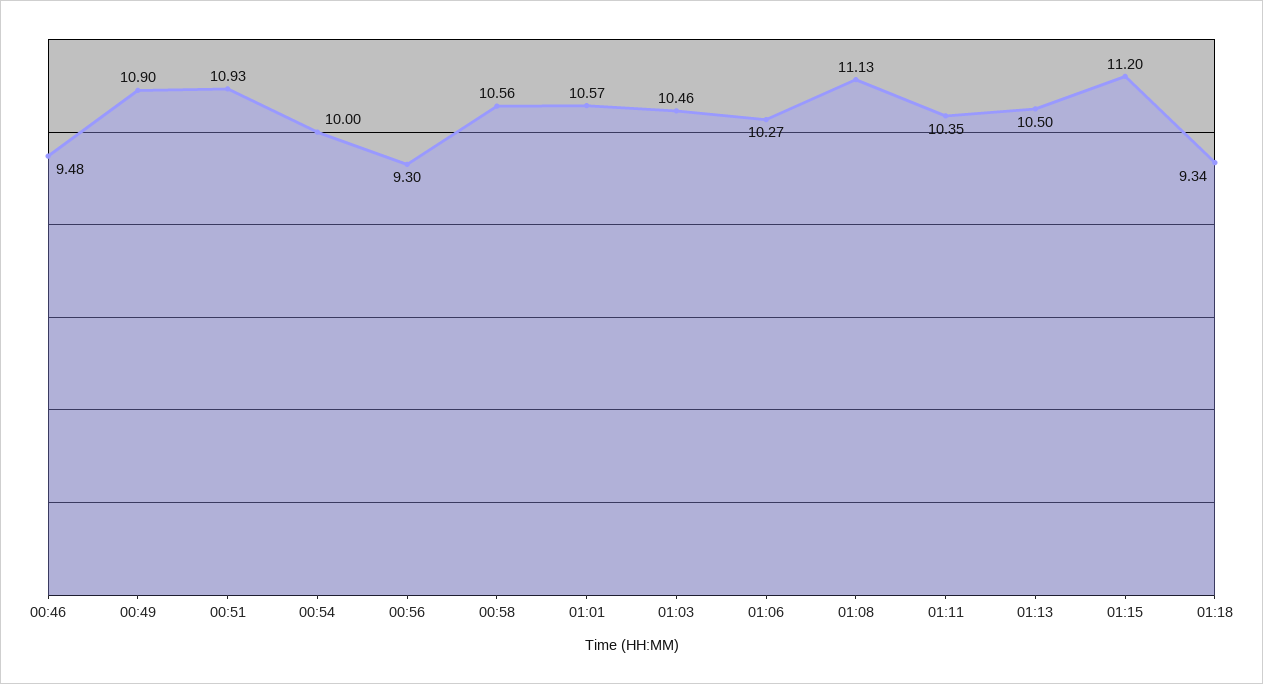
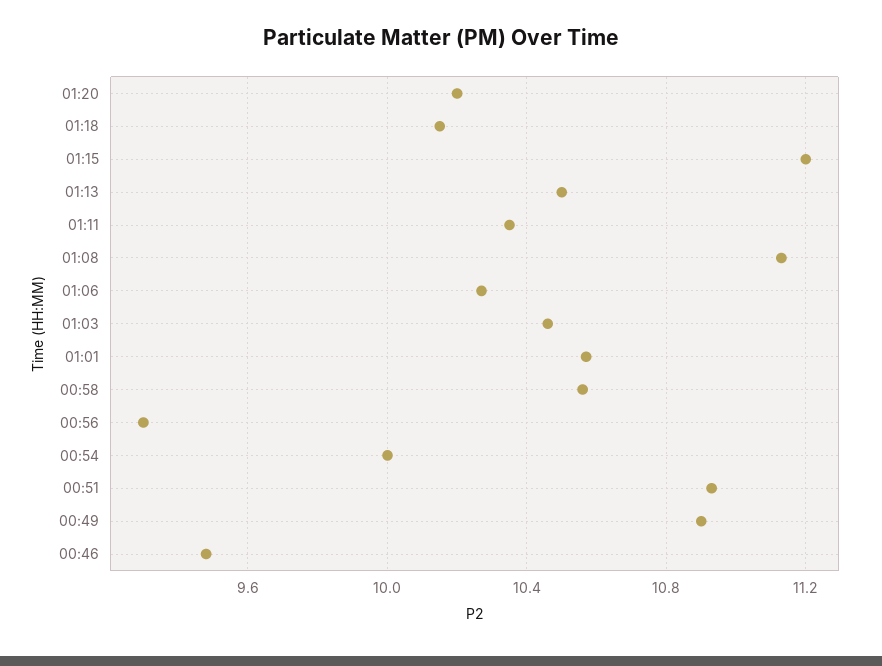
01:18: 9.34 -> 10.15
01:20: none -> 10.2

